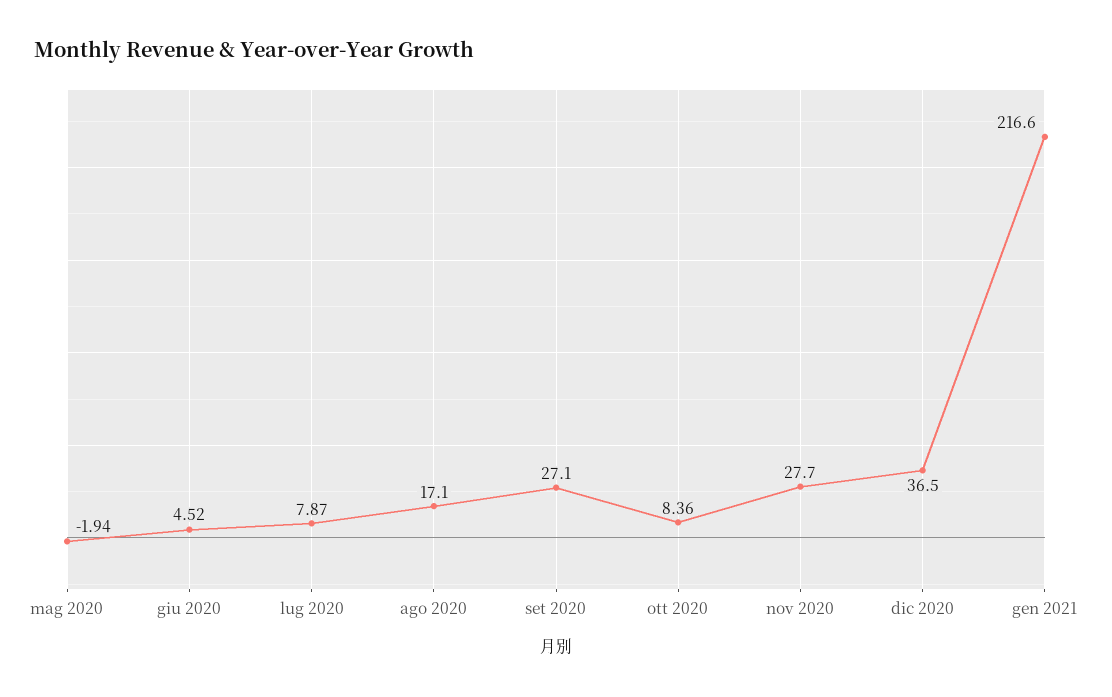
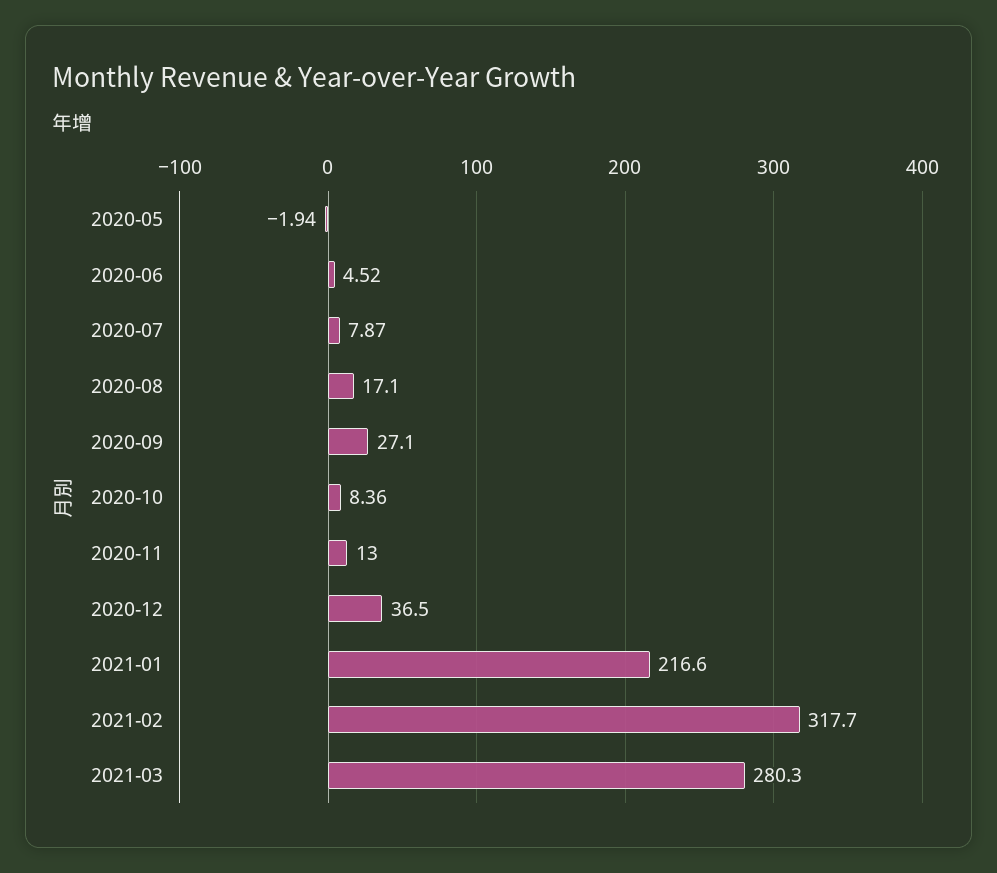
nov 2020: 27.7 -> 13
2021-02: none -> 317.7
2021-03: none -> 280.3

